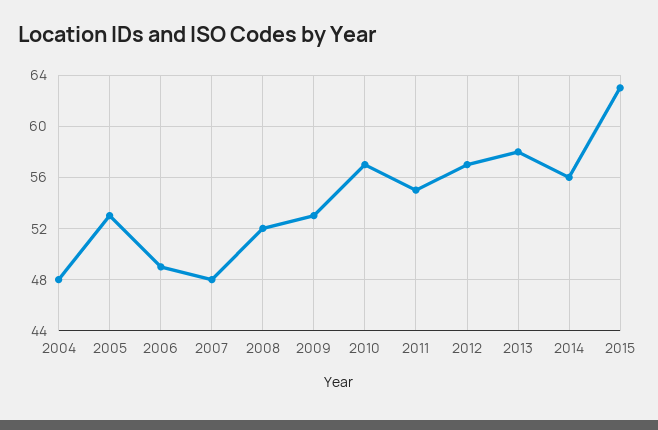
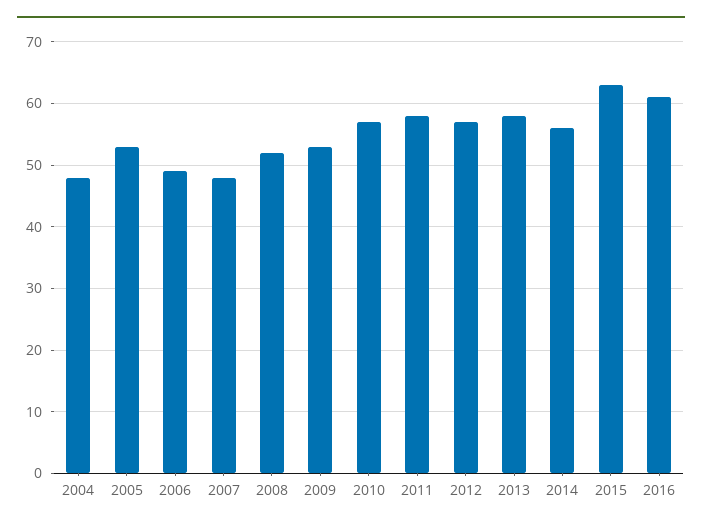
2011: 55 -> 58
2016: none -> 61

